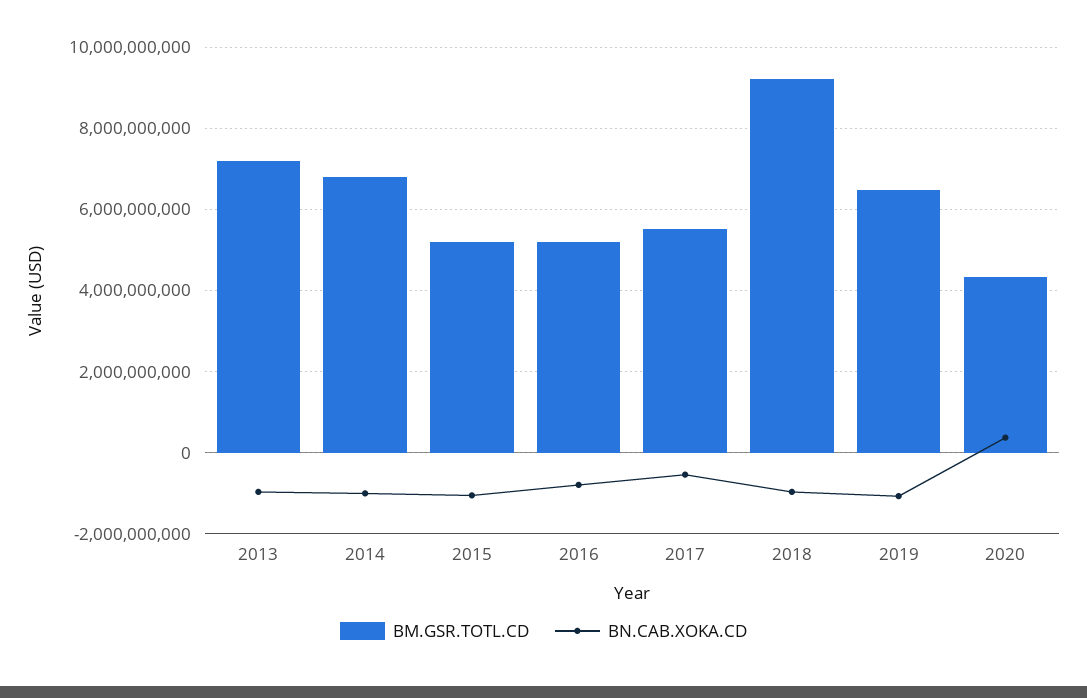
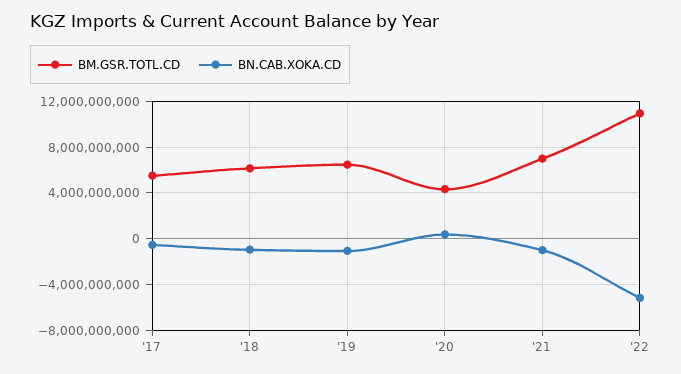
BM.GSR.TOTL.CD, 2013: 7200000000 -> none
BN.CAB.XOKA.CD, 2013: -1000000000 -> none
BM.GSR.TOTL.CD, 2014: 6800000000 -> none
BN.CAB.XOKA.CD, 2014: -1000000000 -> none
BM.GSR.TOTL.CD, 2015: 5200000000 -> none
BN.CAB.XOKA.CD, 2015: -1000000000 -> none
BM.GSR.TOTL.CD, 2016: 5200000000 -> none
BN.CAB.XOKA.CD, 2016: -800000000 -> none
BM.GSR.TOTL.CD, 2018: 9200000000 -> 6000000000
BM.GSR.TOTL.CD, '21: none -> 7000000000
BN.CAB.XOKA.CD, '21: none -> -1000000000
BM.GSR.TOTL.CD, '22: none -> 11000000000
BN.CAB.XOKA.CD, '22: none -> -5000000000

